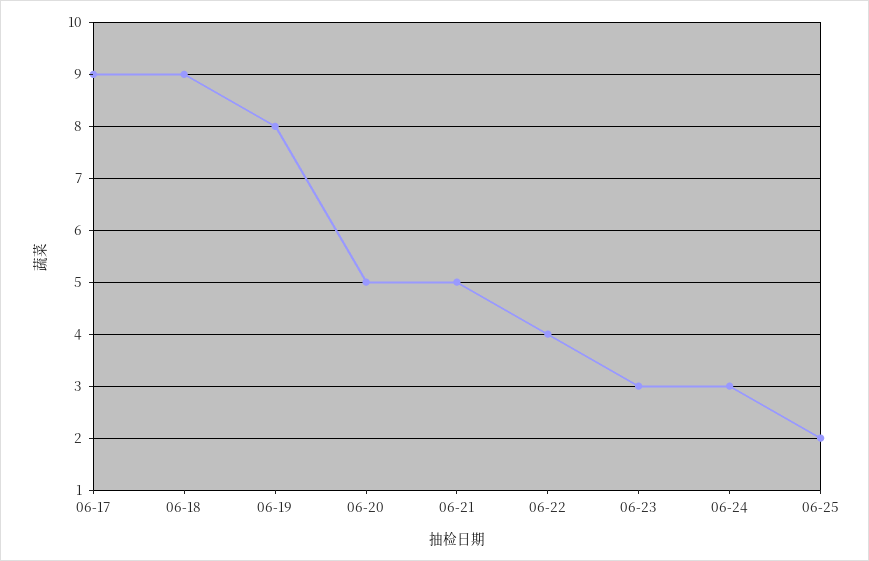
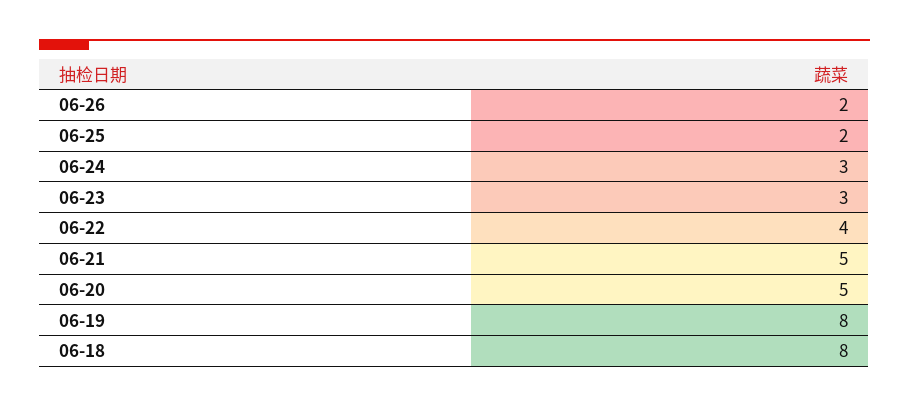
06-17: 9 -> none
06-18: 9 -> 8
06-26: none -> 2

